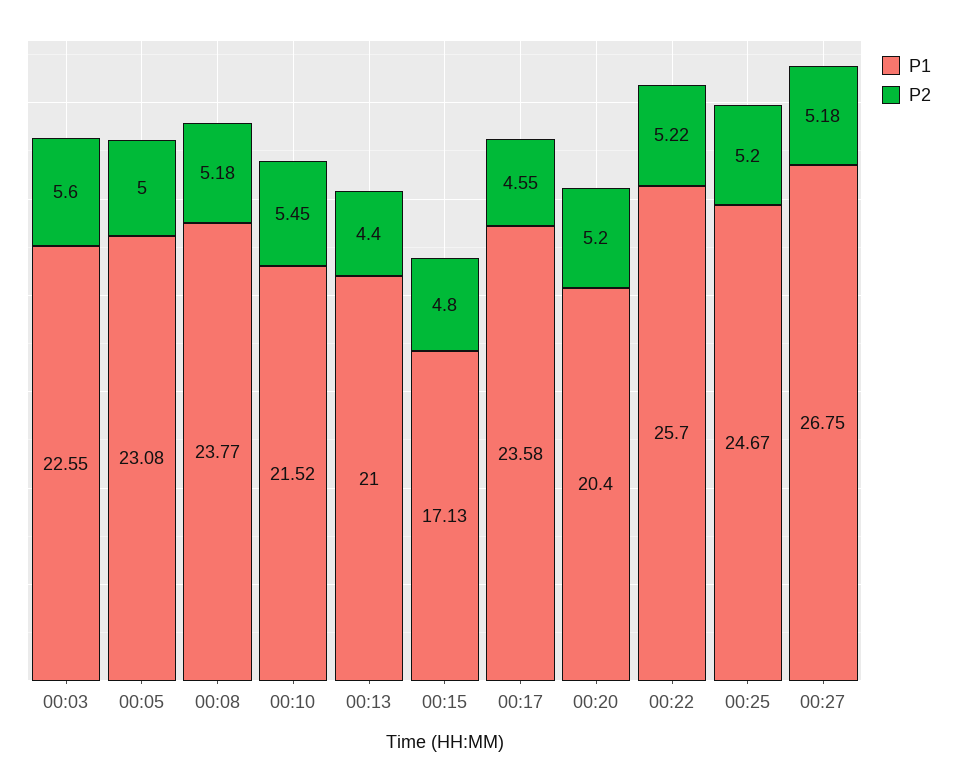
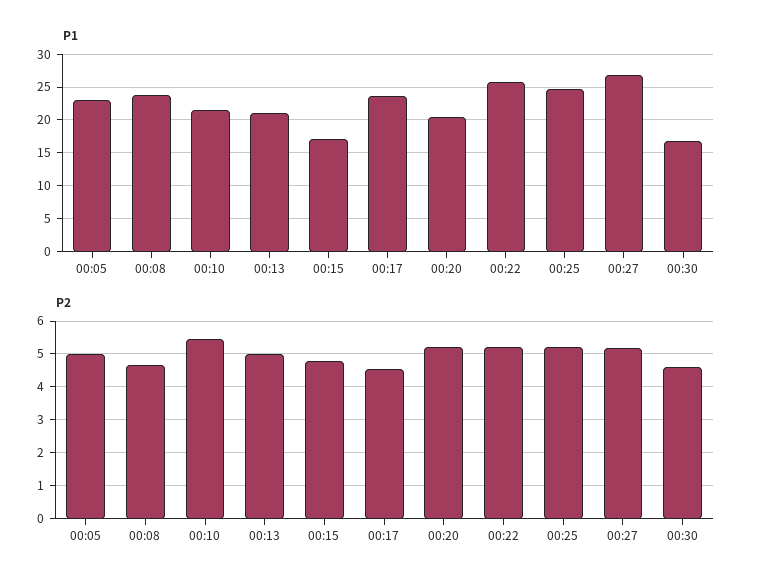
P1, 00:03: 22.55 -> none
P2, 00:03: 5.6 -> none
P2, 00:08: 5.18 -> 4.6
P2, 00:13: 4.4 -> 5
P1, 00:30: none -> 17
P2, 00:30: none -> 4.6

